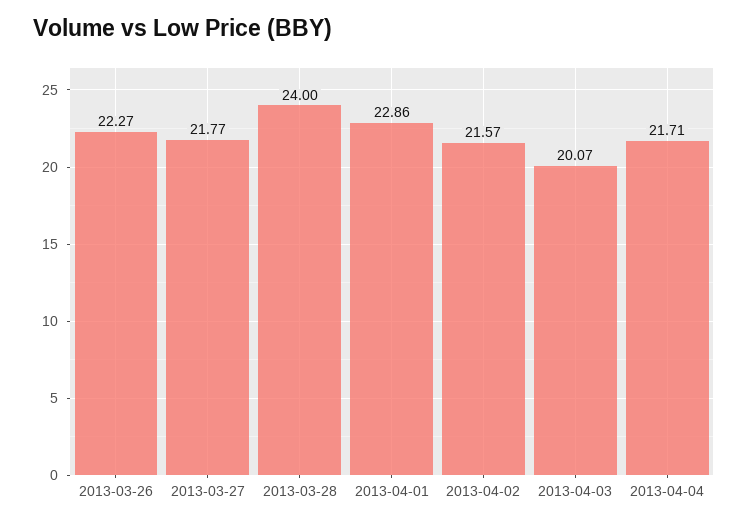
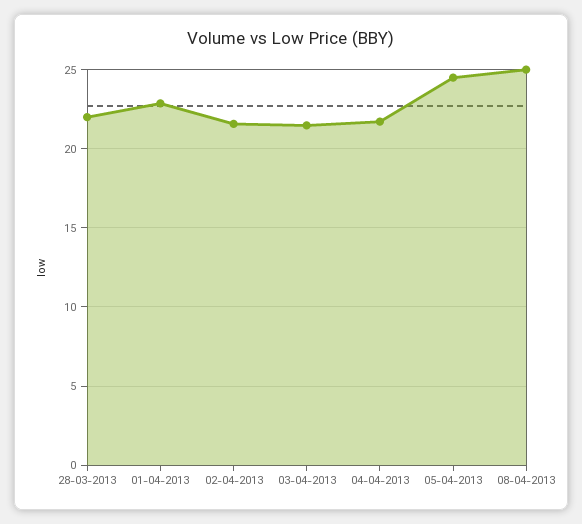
2013-03-26: 22.27 -> none
2013-03-27: 21.77 -> none
2013-03-28: 24 -> 22
2013-04-03: 20.07 -> 21.5
05-04-2013: none -> 24.5
08-04-2013: none -> 25

